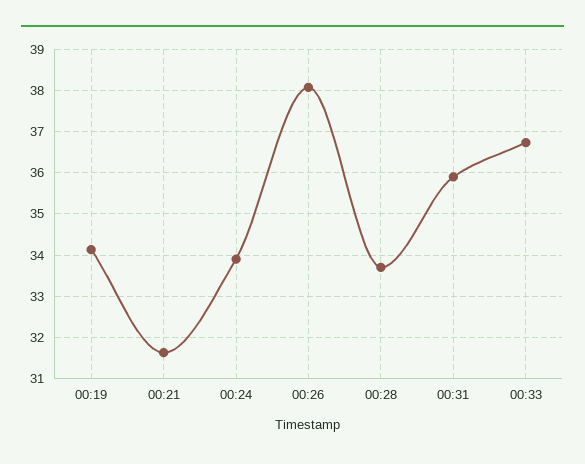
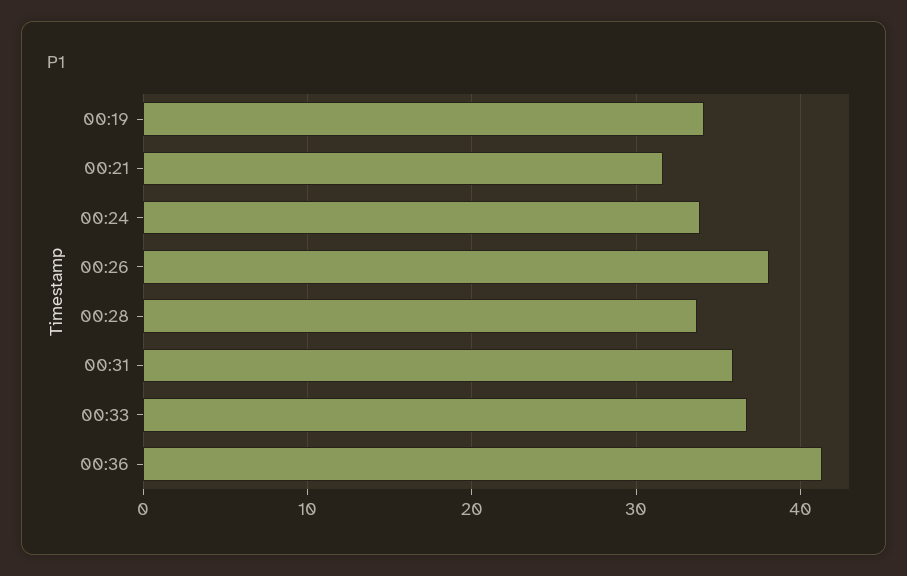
00:36: none -> 41

